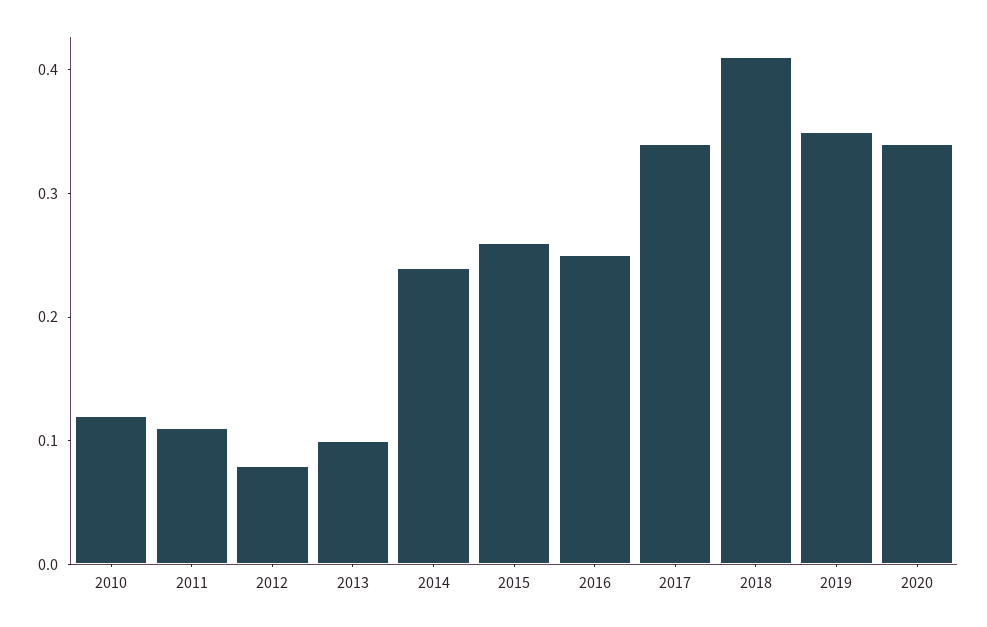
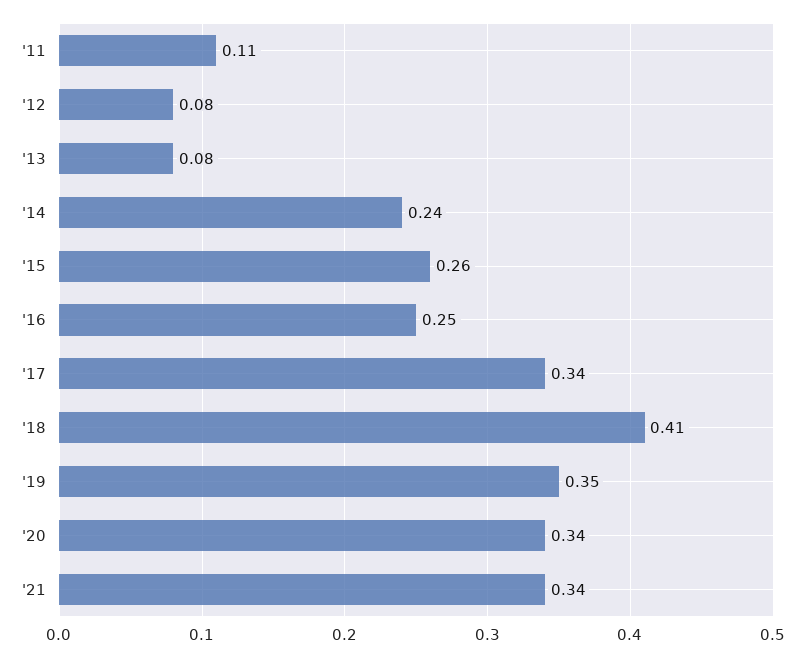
2010: 0.12 -> none
2013: 0.1 -> 0.08
'21: none -> 0.34

